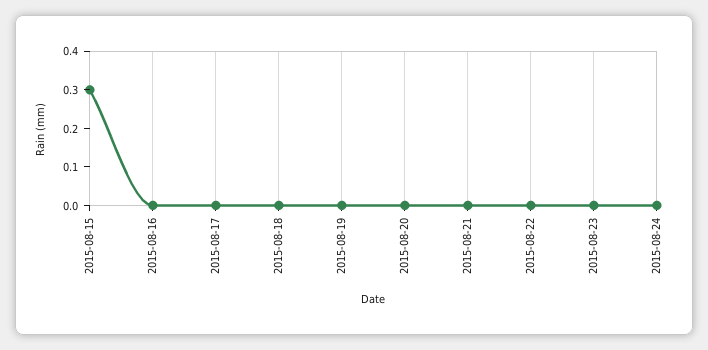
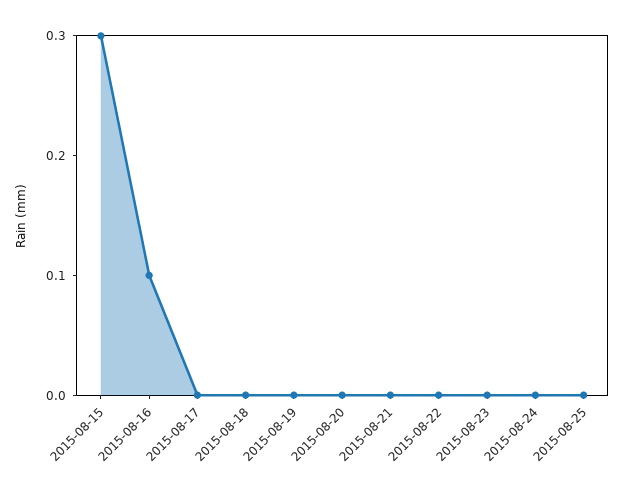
2015-08-16: 0 -> 0.1
2015-08-25: none -> 0

